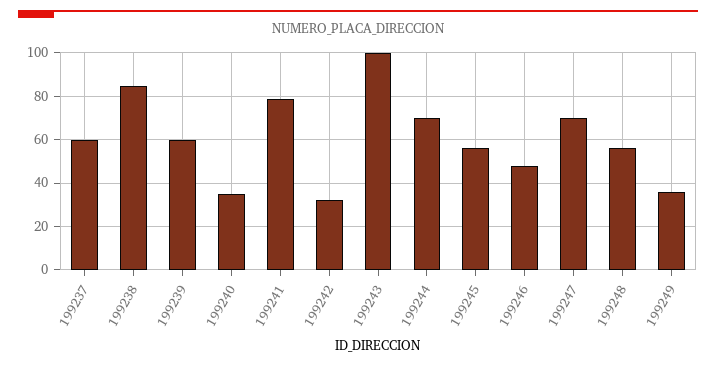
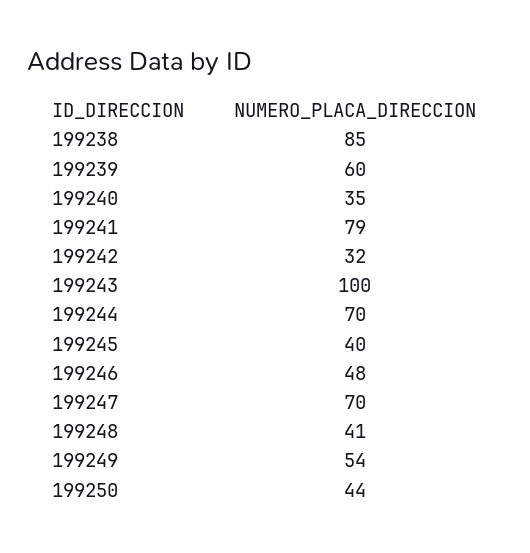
199237: 60 -> none
199245: 55 -> 40
199248: 55 -> 41
199249: 35 -> 54
199250: none -> 44

